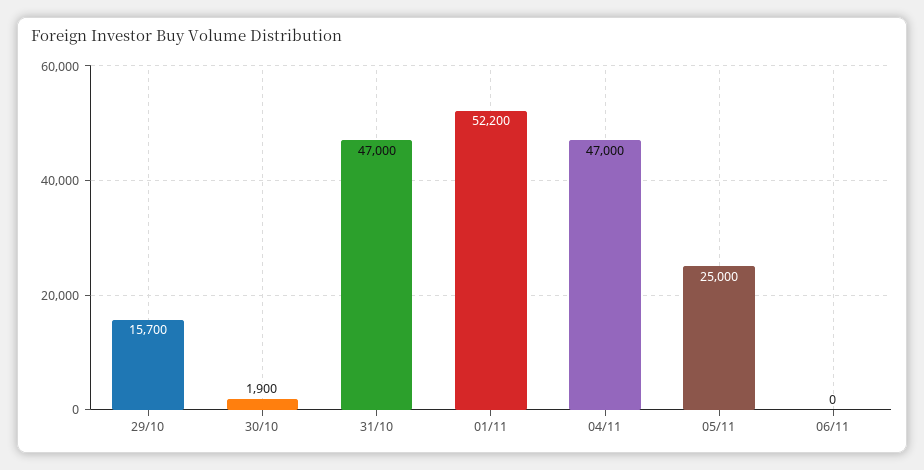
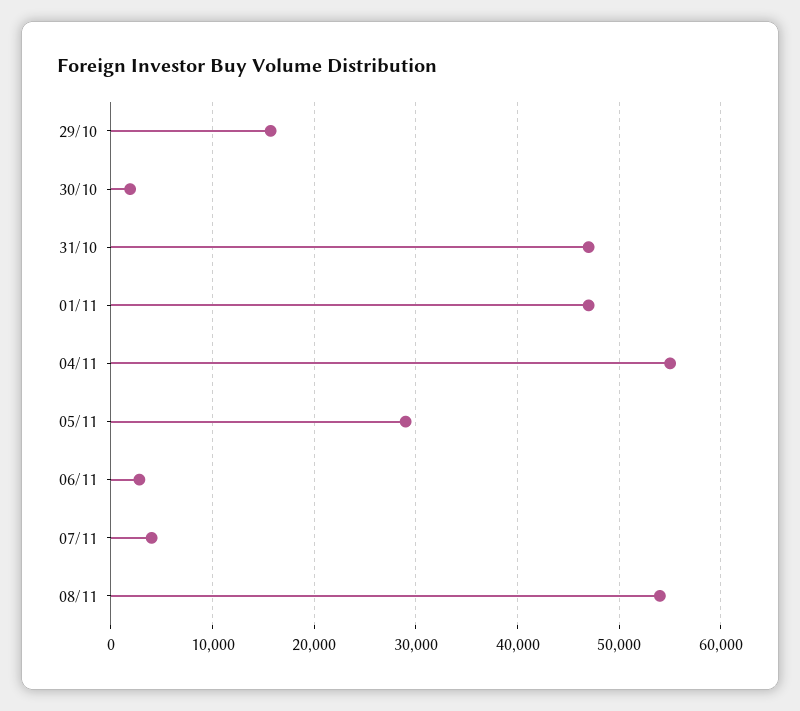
01/11: 52200 -> 47000
04/11: 47000 -> 55000
05/11: 25000 -> 29000
06/11: 0 -> 3000
07/11: none -> 4000
08/11: none -> 54000

